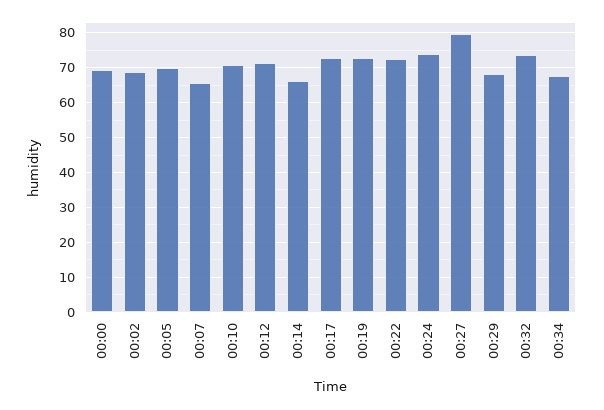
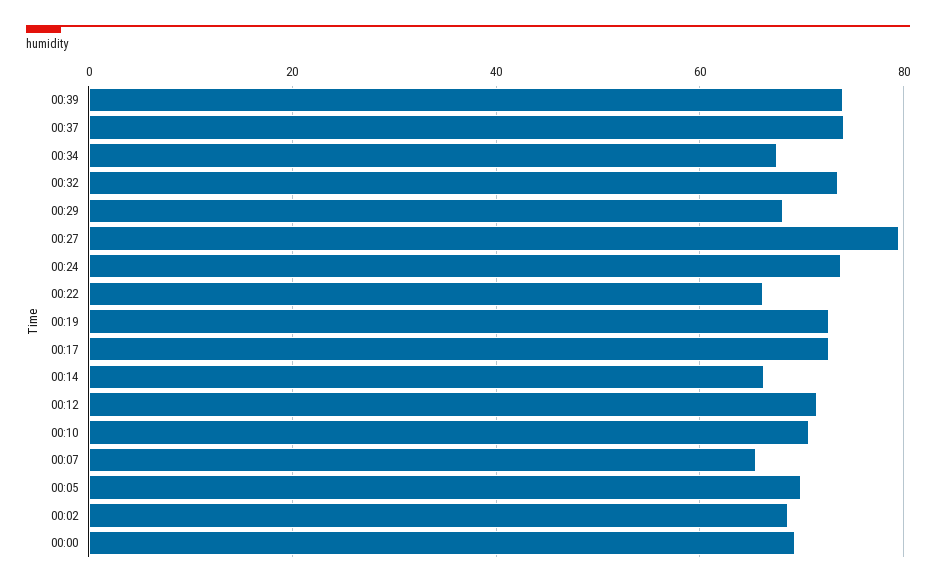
00:22: 72 -> 66
00:39: none -> 74
00:37: none -> 74

